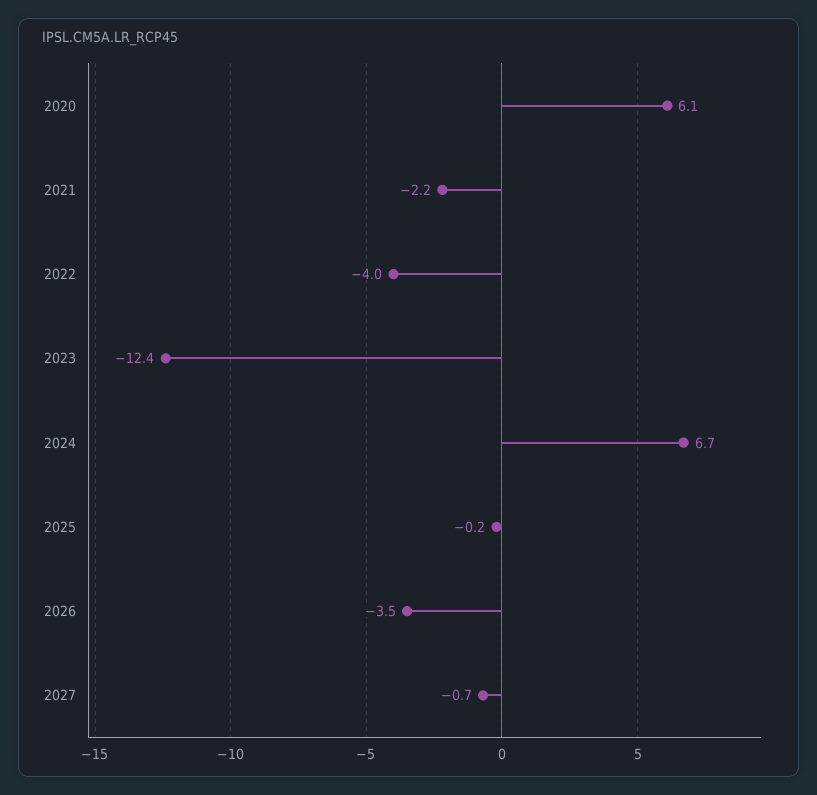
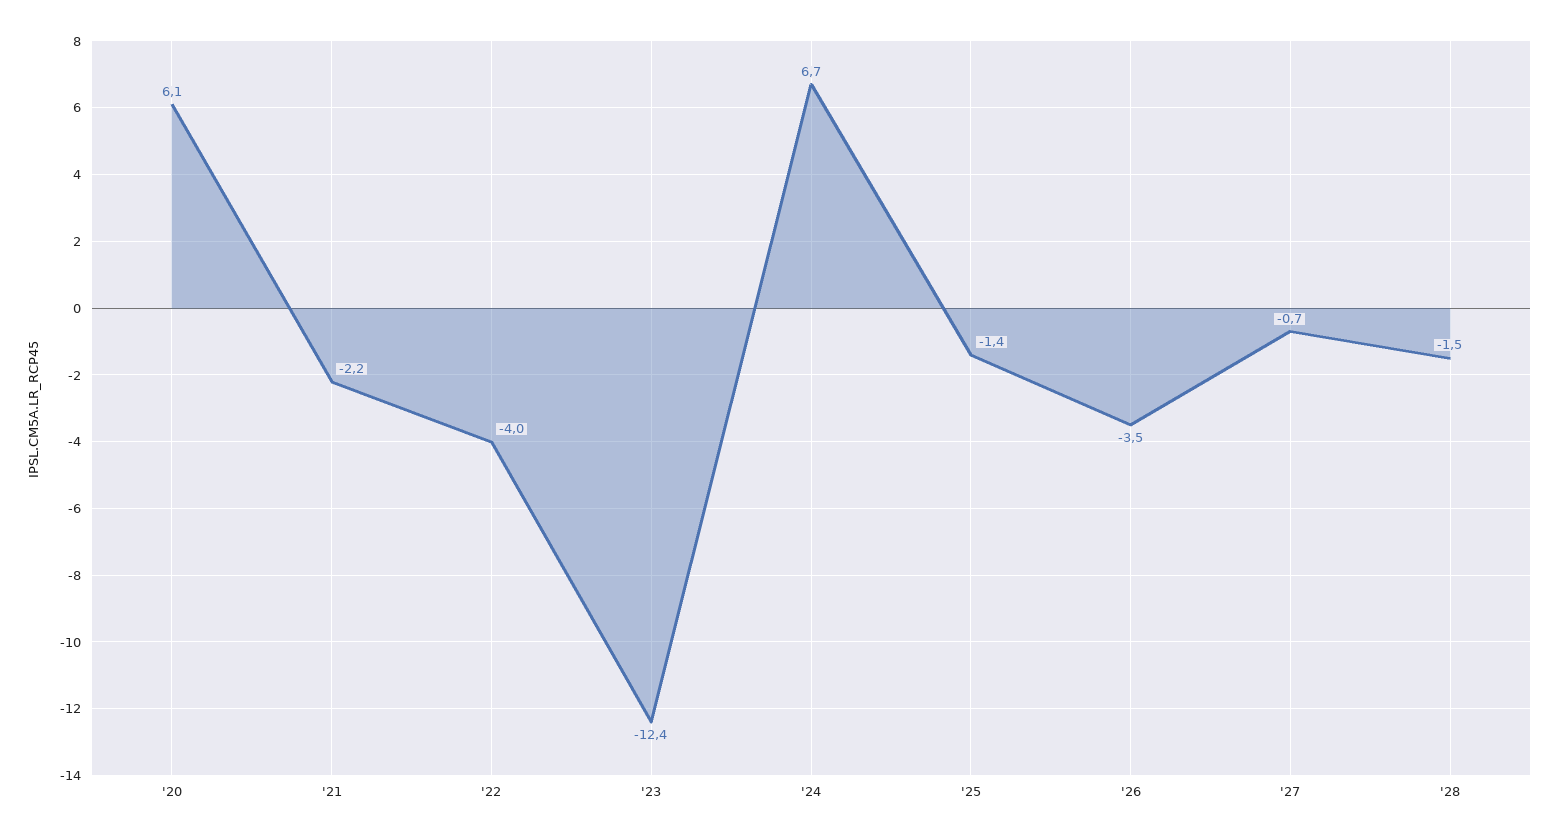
2025: -0.2 -> -1.4
'28: none -> -1.5

